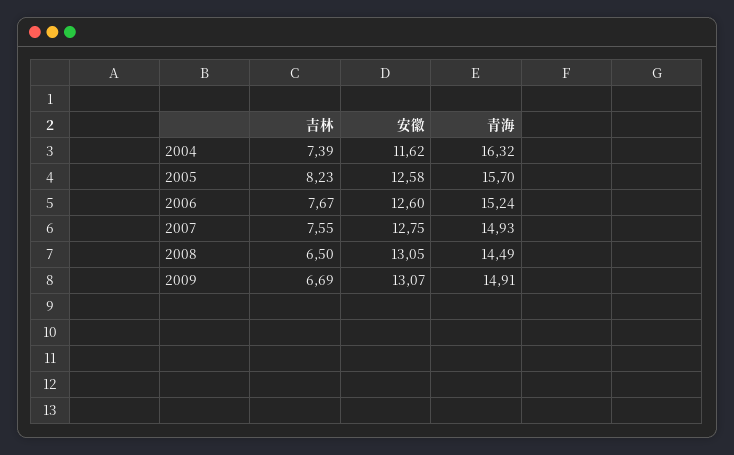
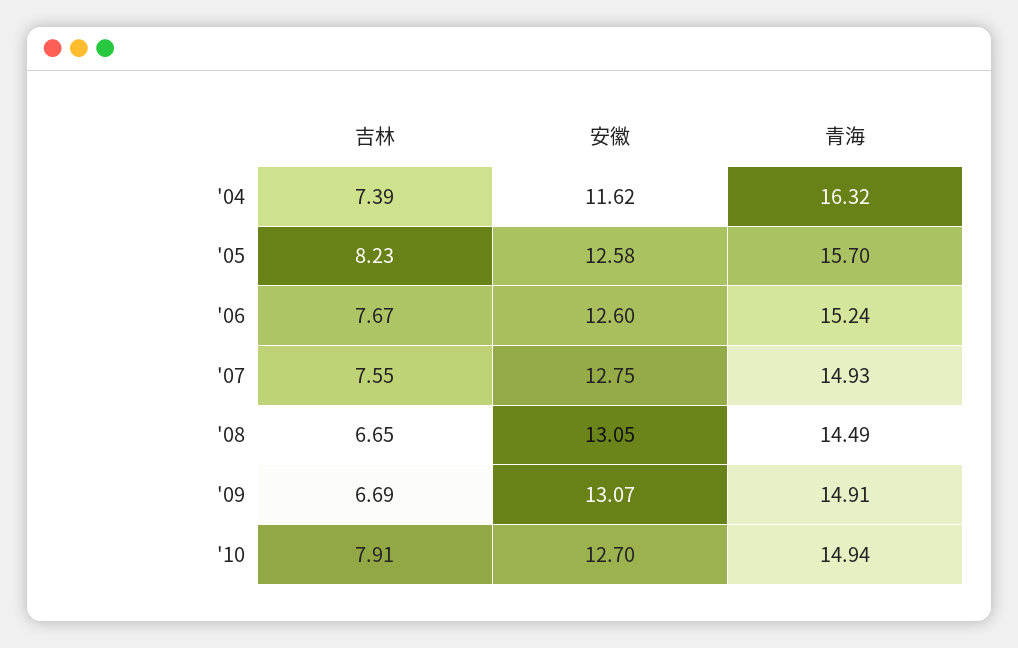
吉林, 2008: 6.5 -> 6.65
吉林, '10: none -> 7.91
安徽, '10: none -> 12.7
青海, '10: none -> 14.94

